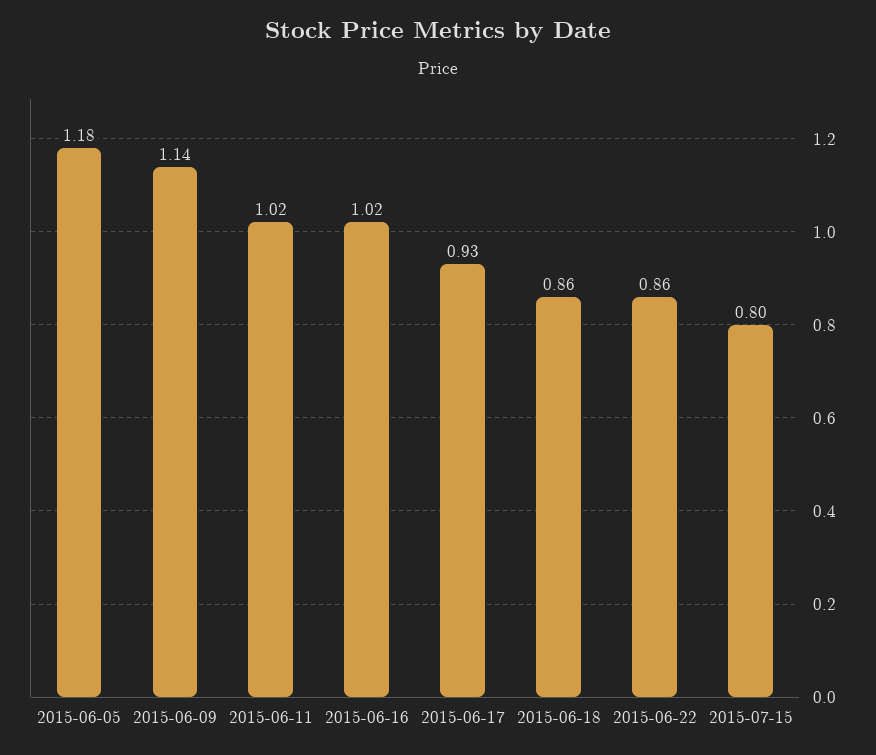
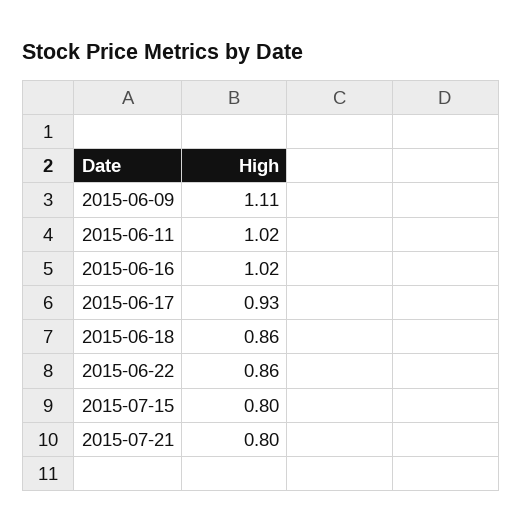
2015-06-05: 1.18 -> none
2015-06-09: 1.14 -> 1.11
2015-07-21: none -> 0.8

